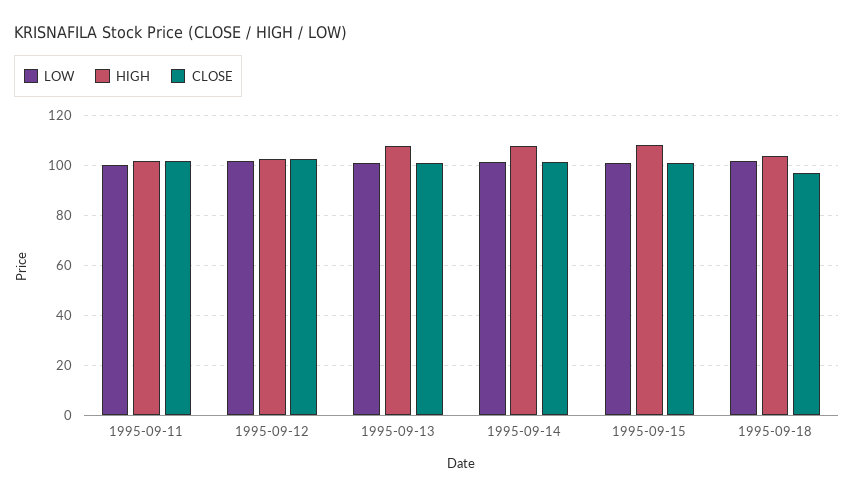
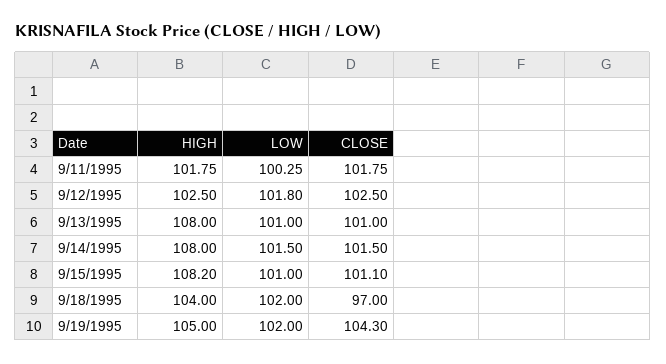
HIGH, 9/19/1995: none -> 105
LOW, 9/19/1995: none -> 102
CLOSE, 9/19/1995: none -> 104.3

